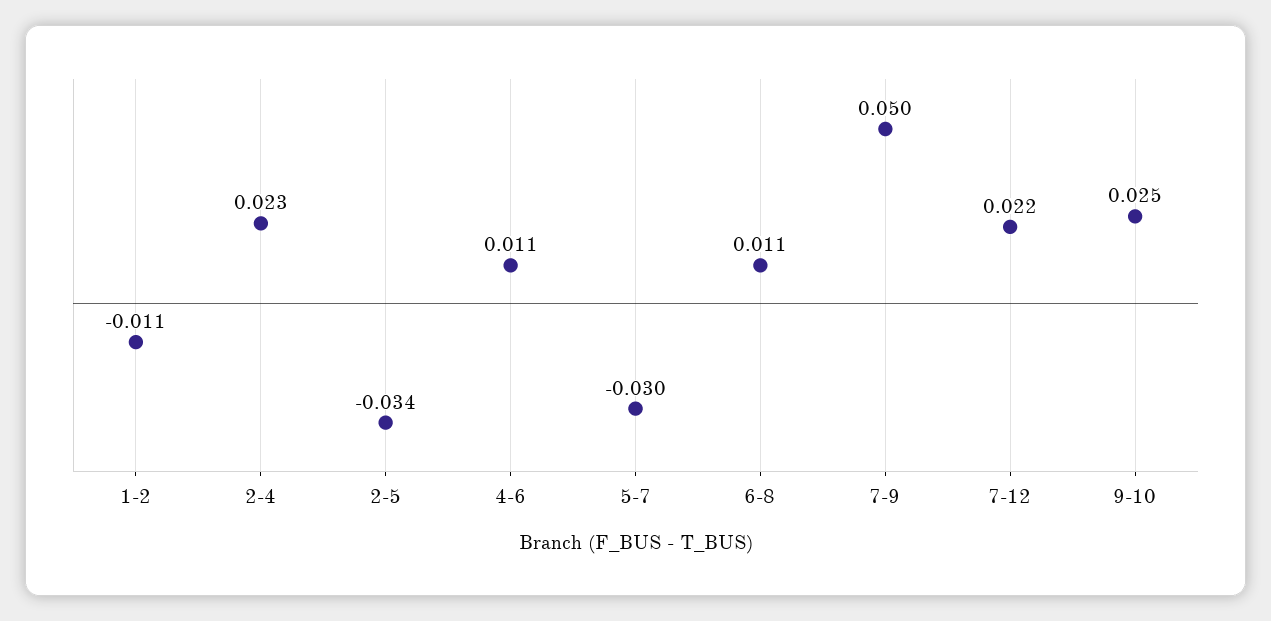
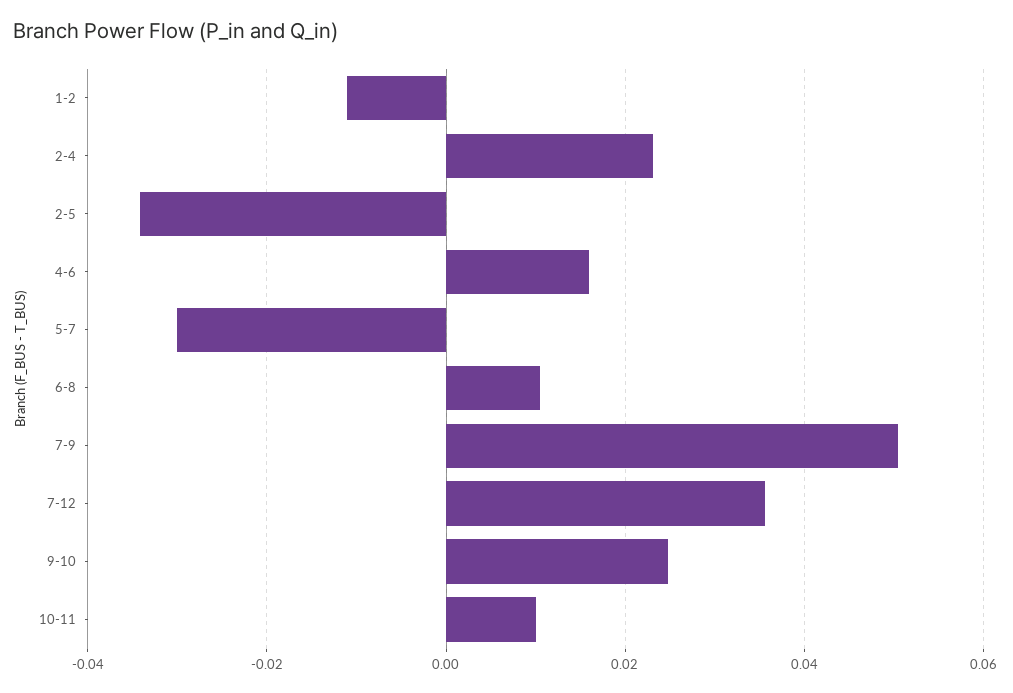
4-6: 0.011 -> 0.016
7-12: 0.022 -> 0.036
10-11: none -> 0.01

